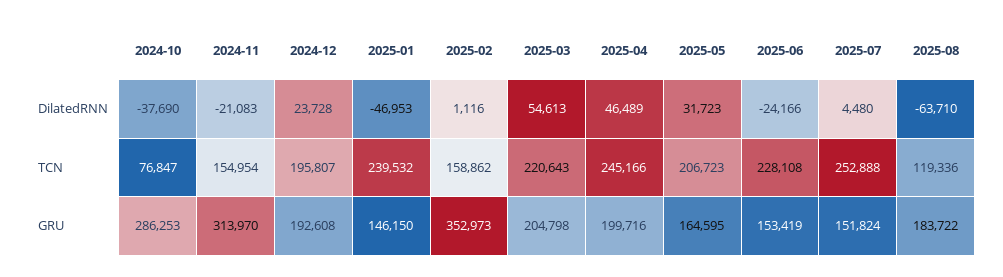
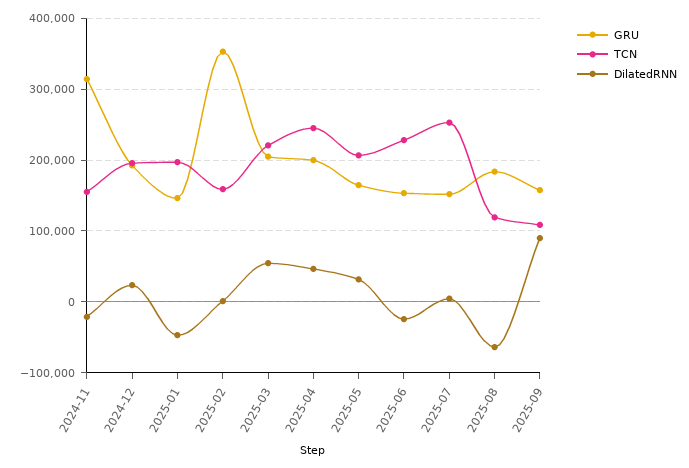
DilatedRNN, 2024-10: -37690 -> none
TCN, 2024-10: 76847 -> none
TCN, 2025-01: 239532 -> 200000
GRU, 2024-10: 286253 -> none
GRU, 2025-09: none -> 160000
TCN, 2025-09: none -> 110000
DilatedRNN, 2025-09: none -> 90000

